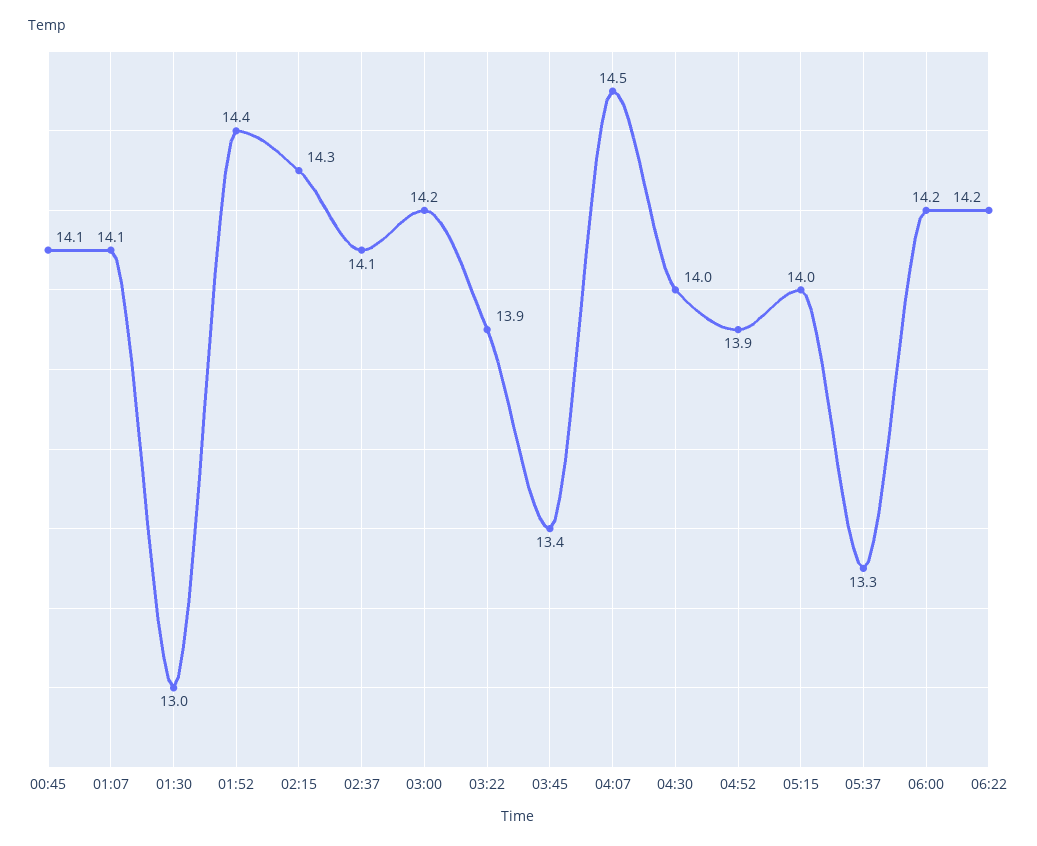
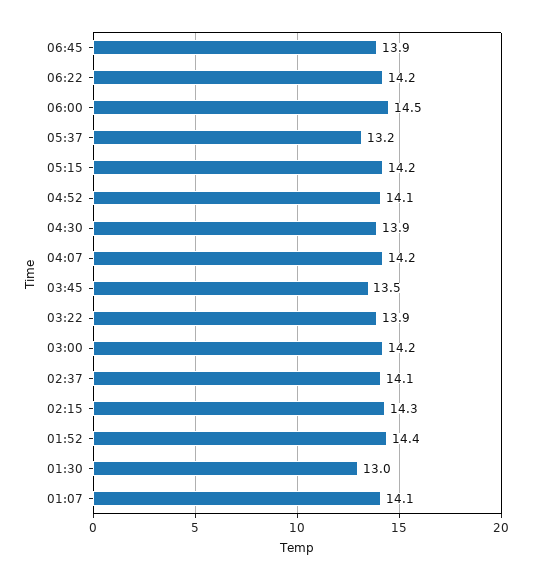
00:45: 14.1 -> none
03:45: 13.4 -> 13.5
04:07: 14.5 -> 14.2
04:30: 14 -> 13.9
04:52: 13.9 -> 14.1
05:15: 14 -> 14.2
05:37: 13.3 -> 13.2
06:00: 14.2 -> 14.5
06:45: none -> 13.9

